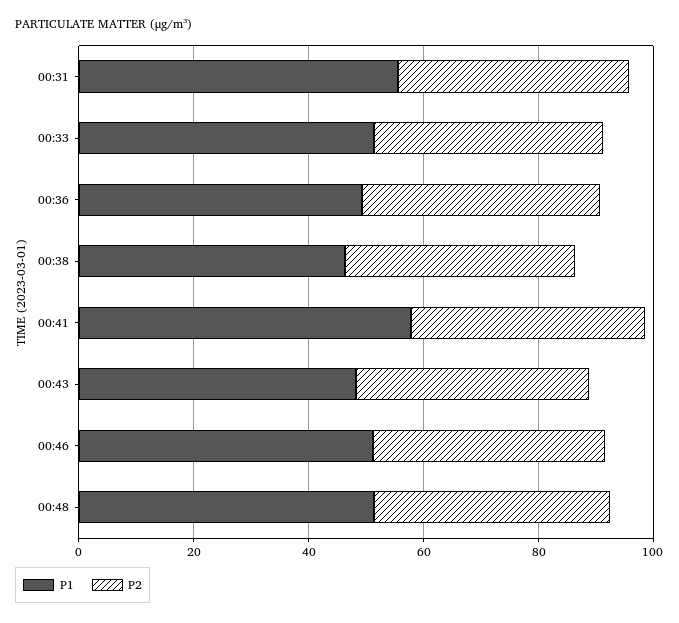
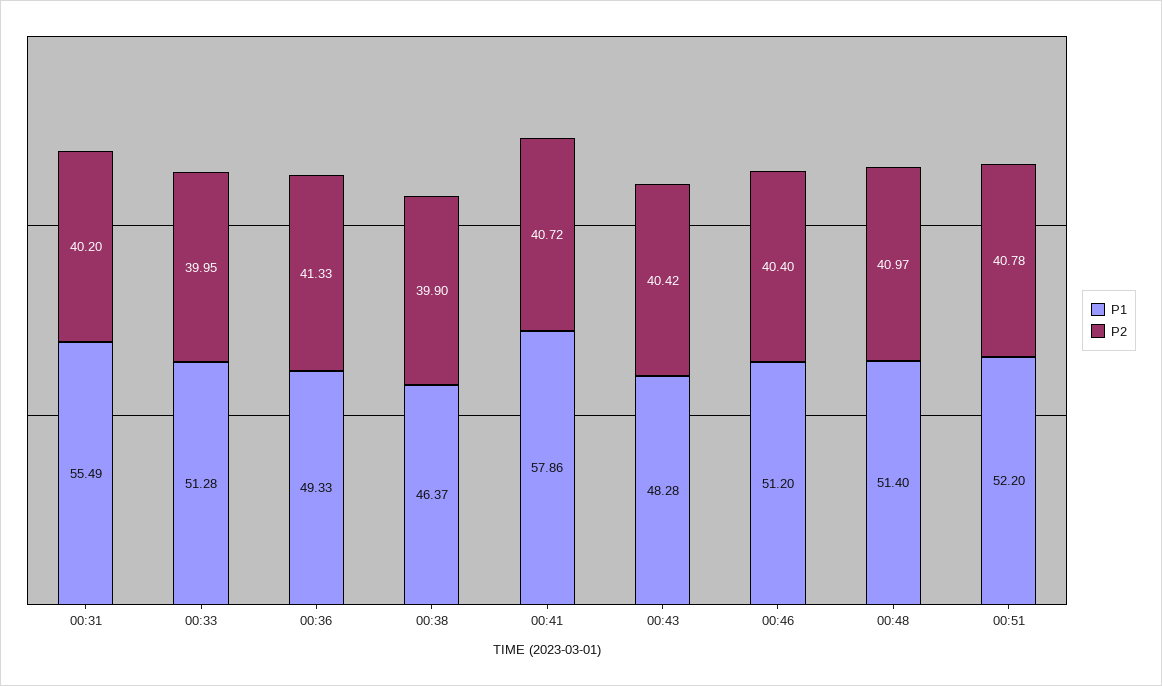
P1, 00:51: none -> 52.2
P2, 00:51: none -> 40.78

